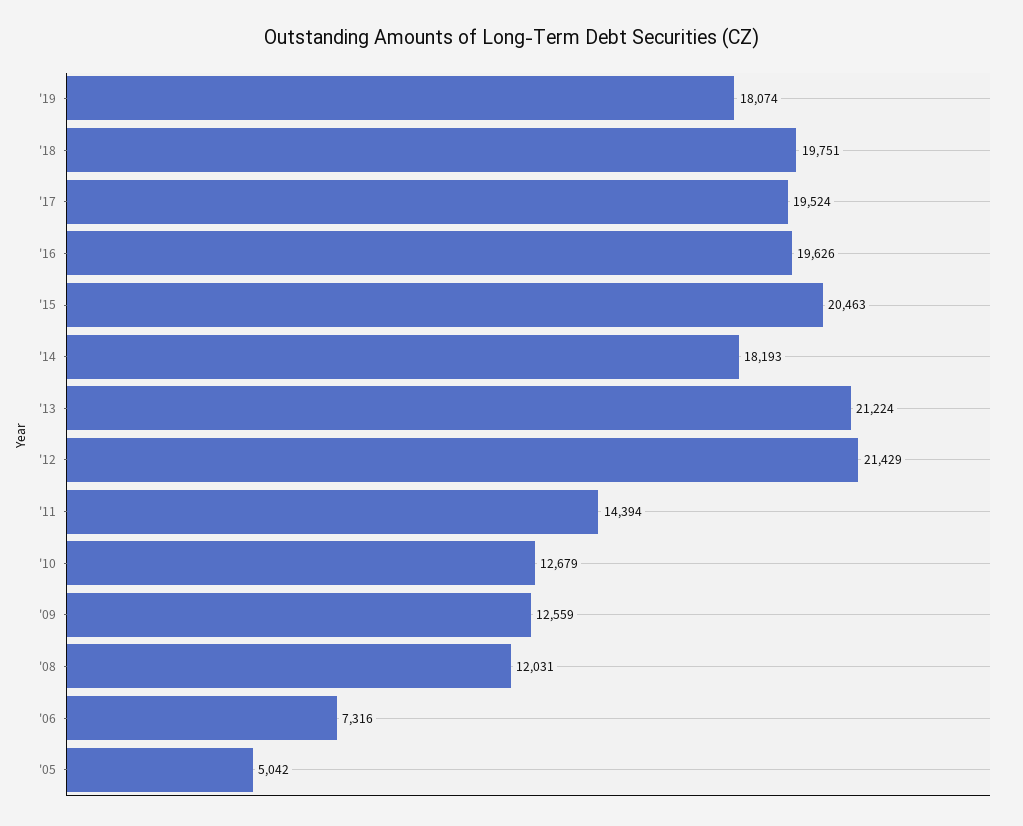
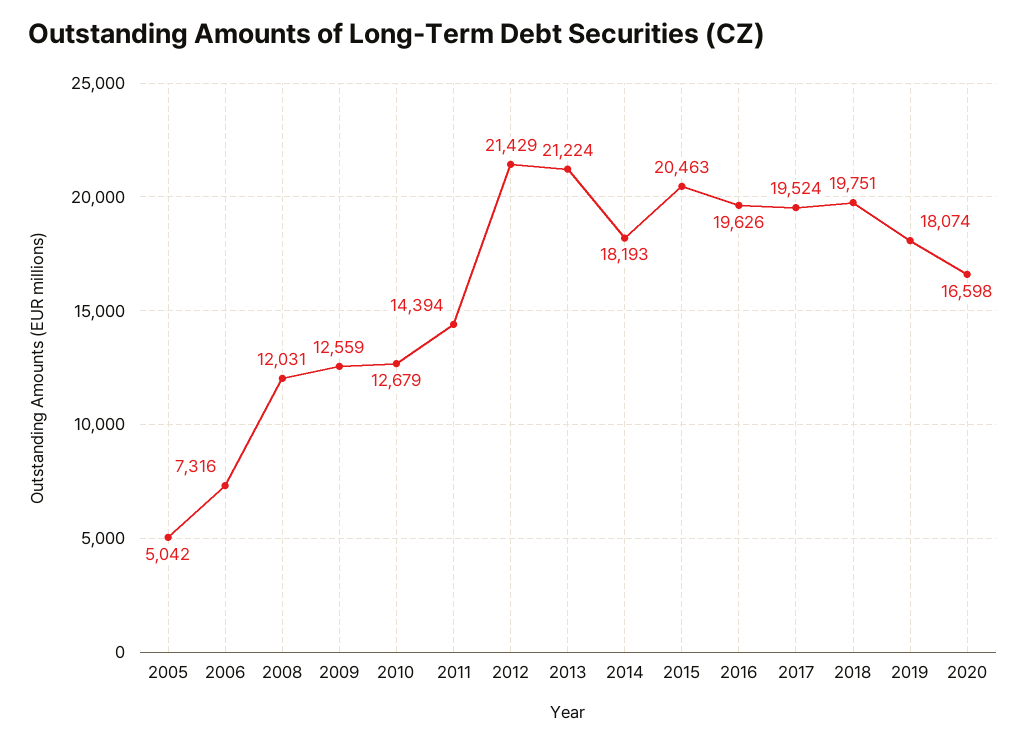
2020: none -> 16598

